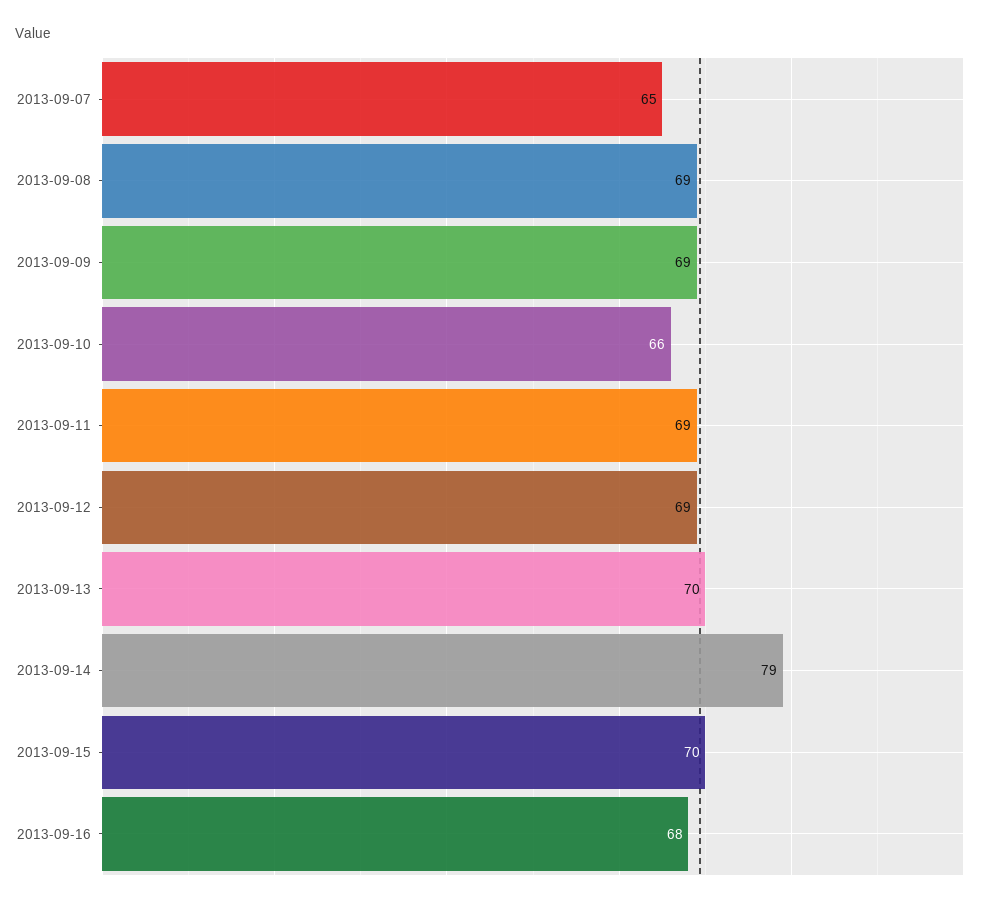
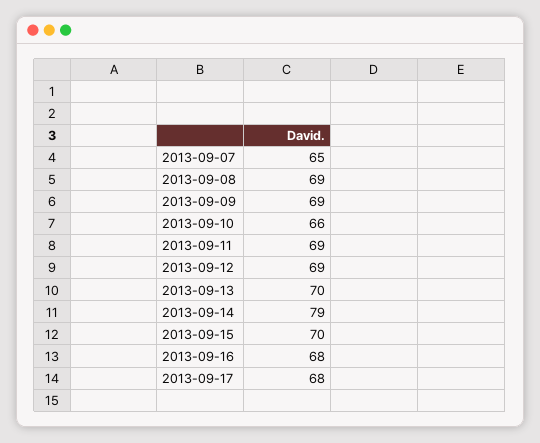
2013-09-17: none -> 68

